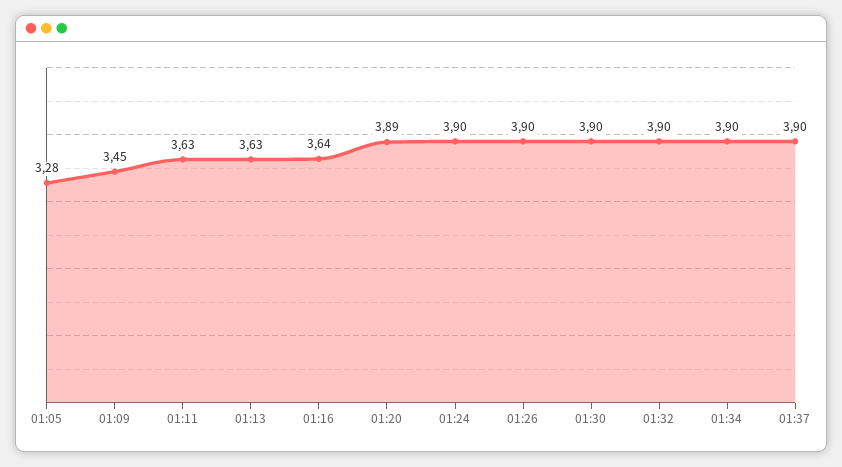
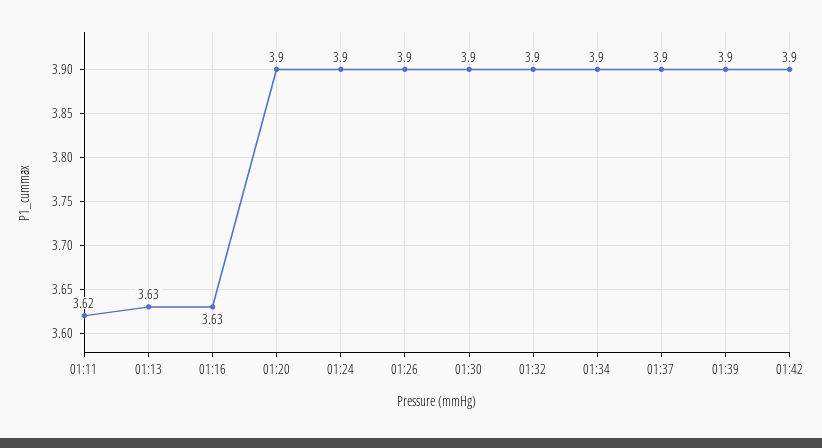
01:05: 3.28 -> none
01:09: 3.45 -> none
01:11: 3.63 -> 3.62
01:16: 3.64 -> 3.63
01:20: 3.89 -> 3.9
01:39: none -> 3.9
01:42: none -> 3.9

